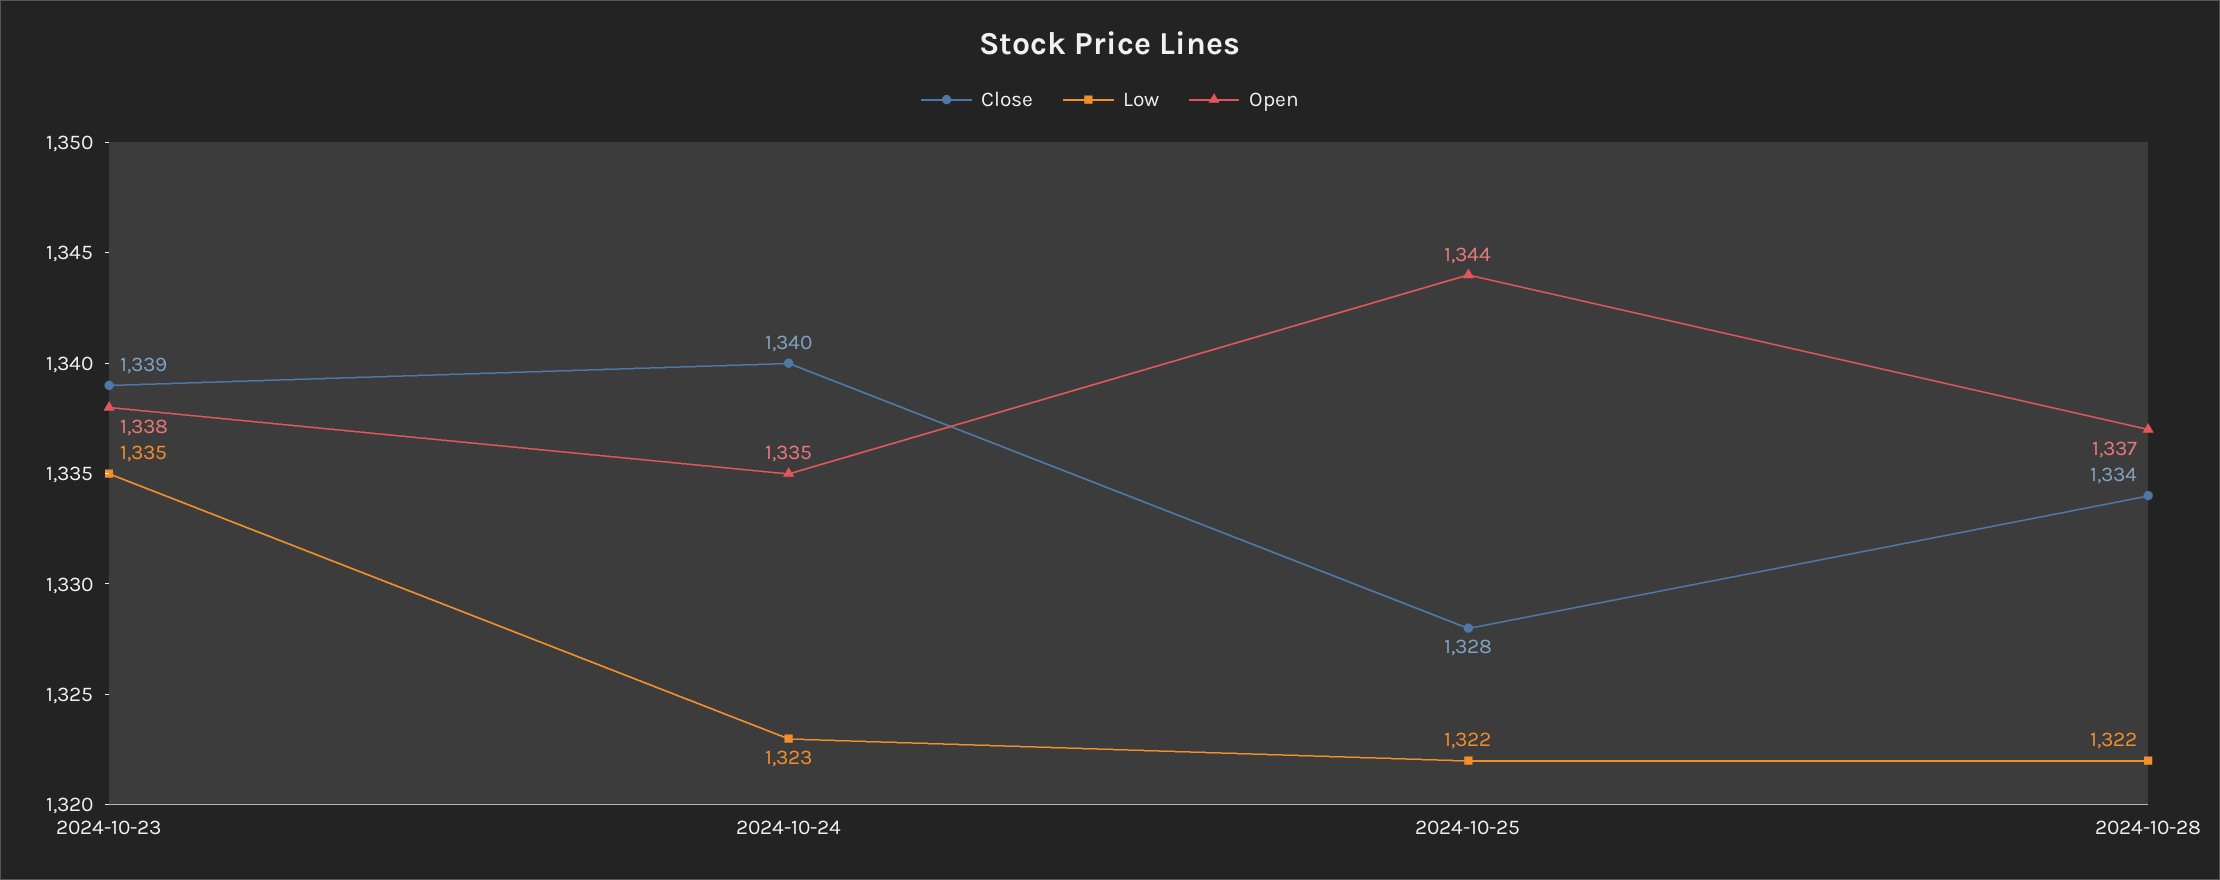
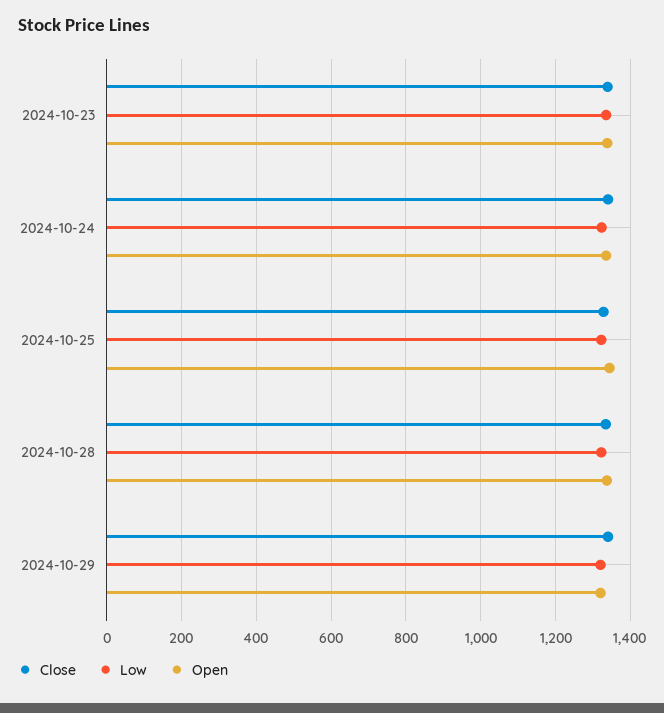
Close, 2024-10-29: none -> 1340
Low, 2024-10-29: none -> 1320
Open, 2024-10-29: none -> 1320

